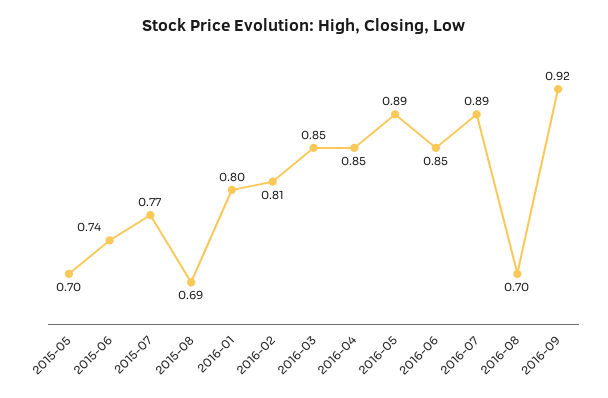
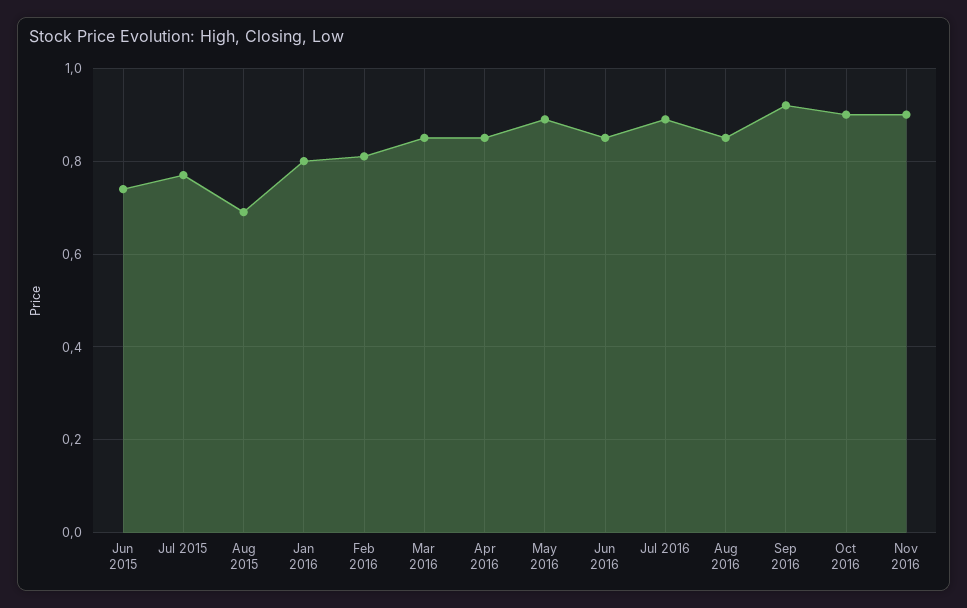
2015-05: 0.7 -> none
2016-08: 0.7 -> 0.85
Oct 2016: none -> 0.9
Nov 2016: none -> 0.9

